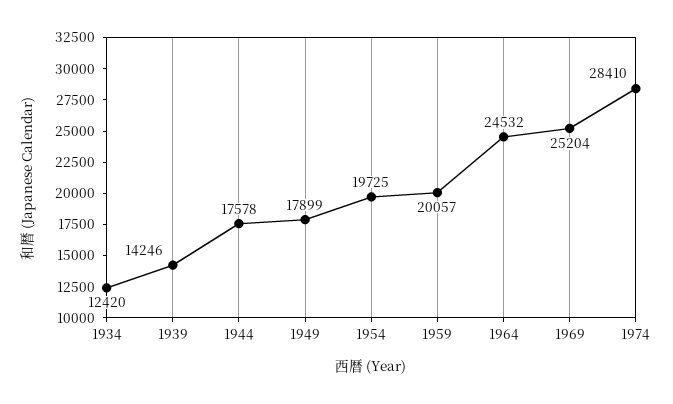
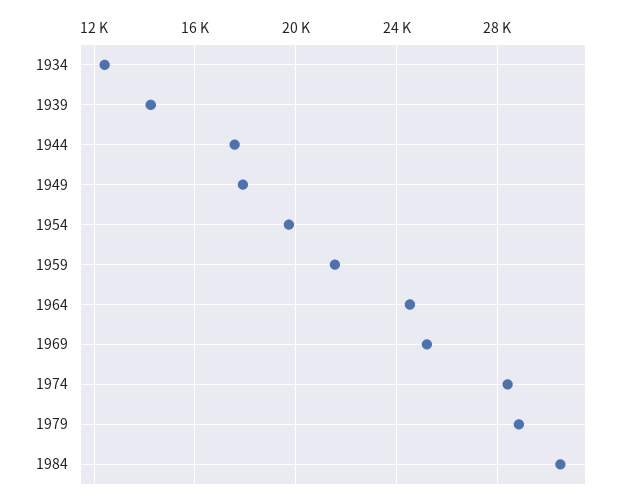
1959: 20057 -> 21500
1979: none -> 29000
1984: none -> 30500

